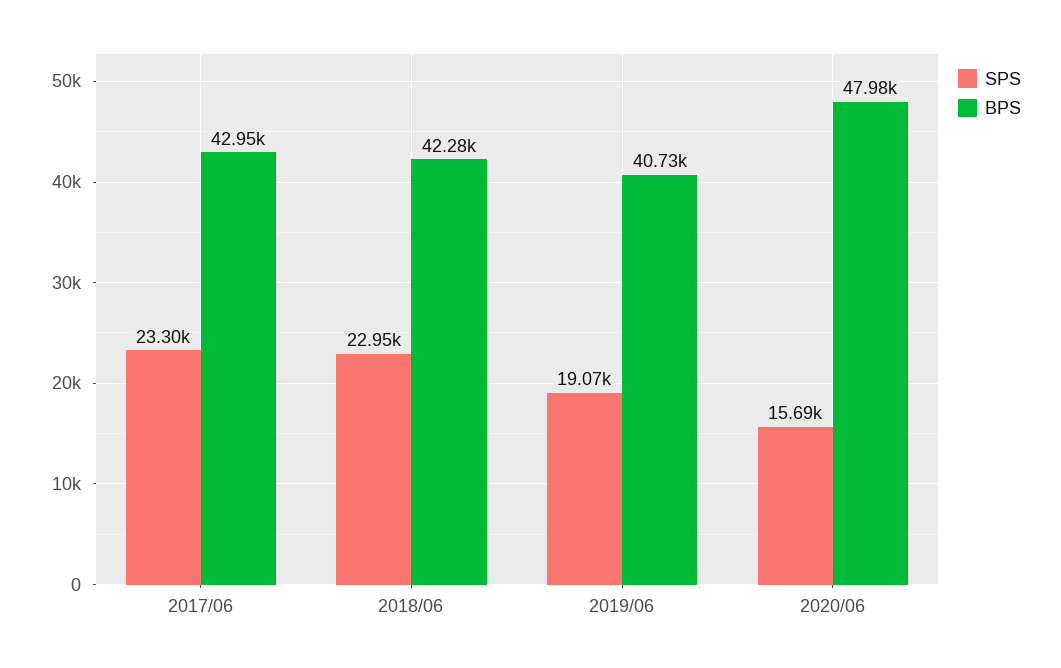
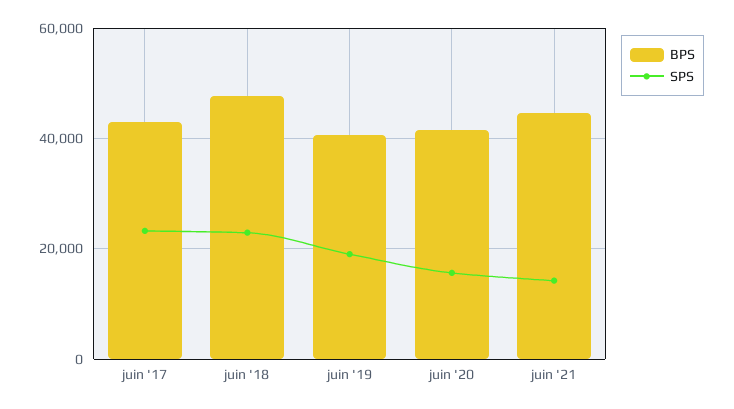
BPS, 2018/06: 42280 -> 48000
BPS, 2020/06: 47980 -> 42000
BPS, juin '21: none -> 44000
SPS, juin '21: none -> 14000

